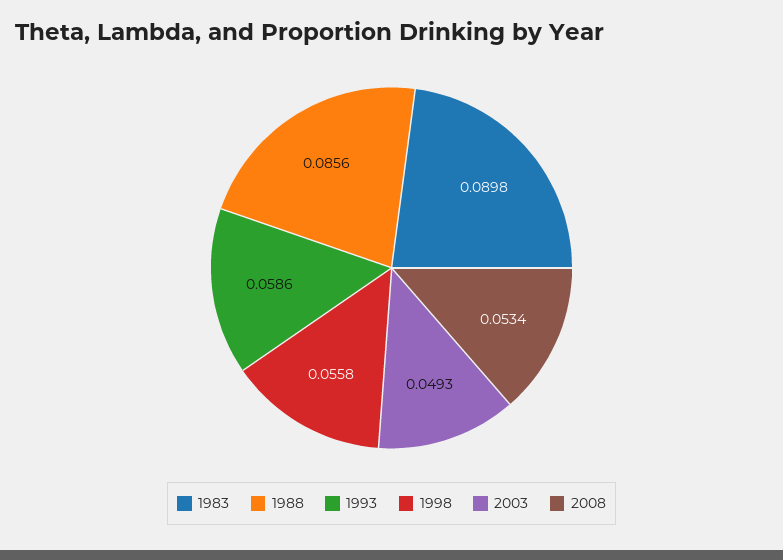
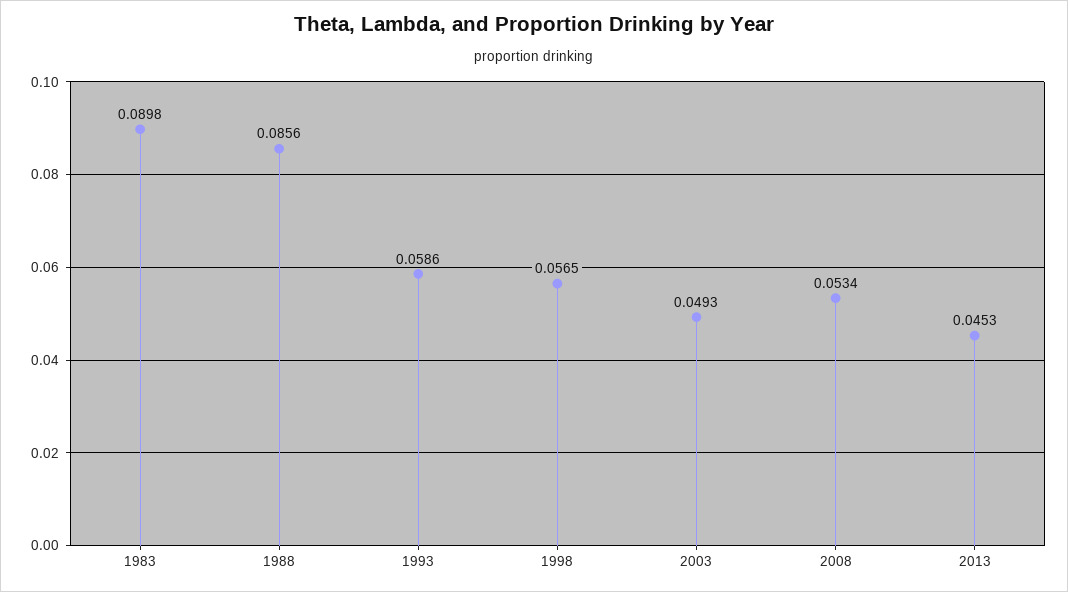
1998: 0.0558 -> 0.0565
2013: none -> 0.0453

